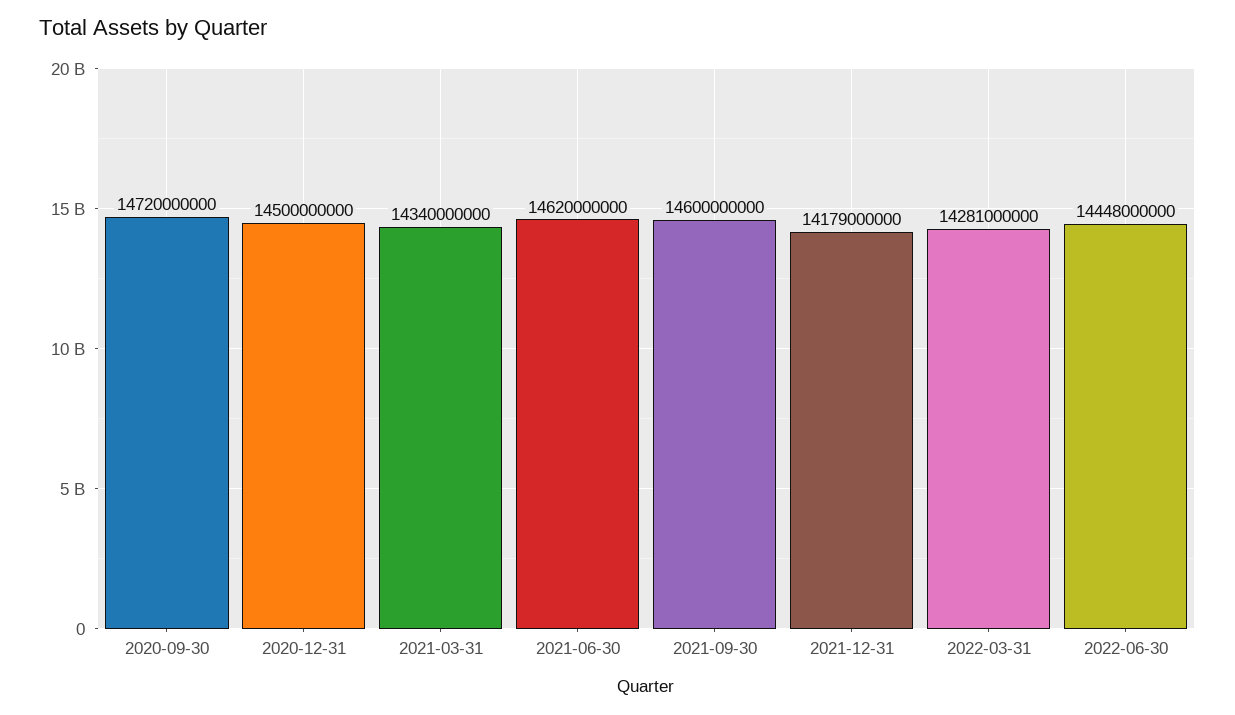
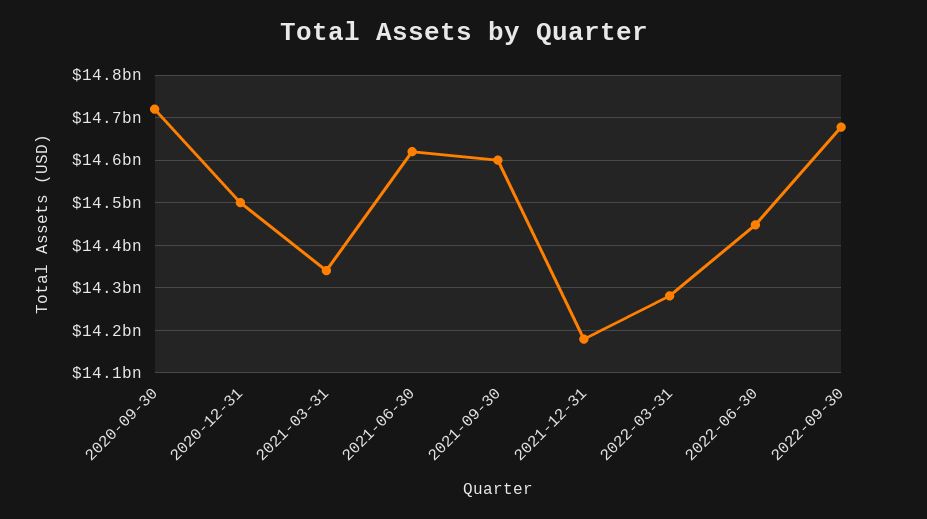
2022-09-30: none -> 14680000000

